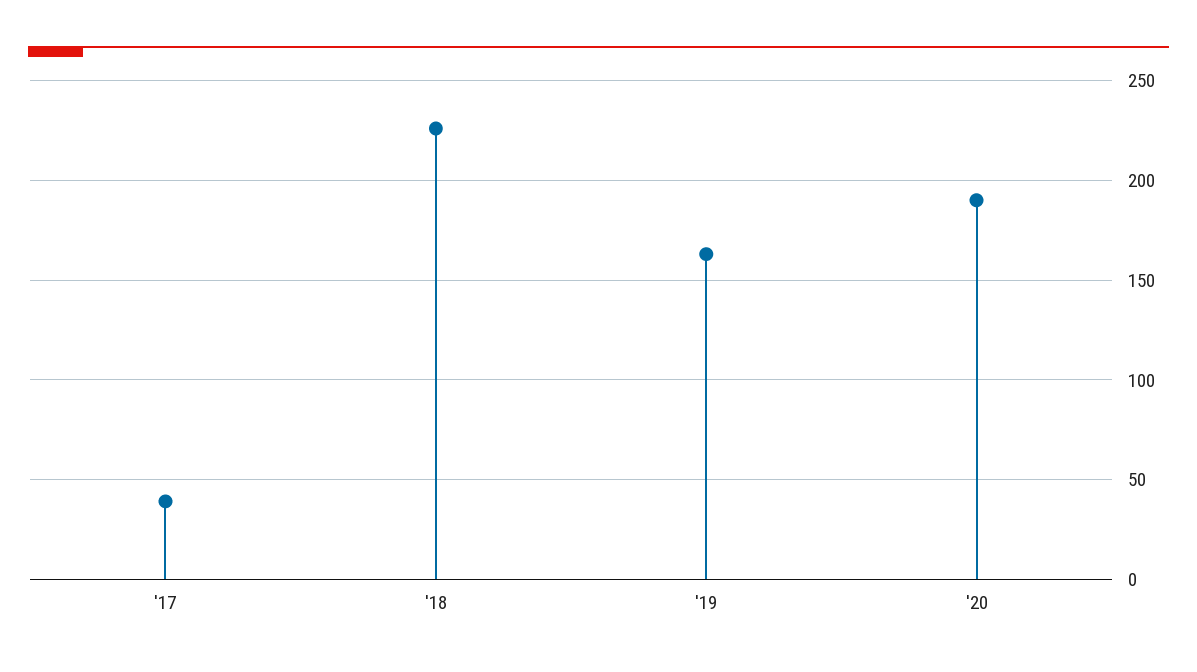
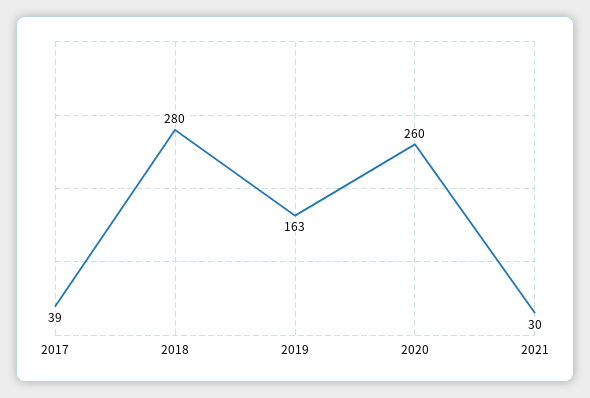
'18: 225 -> 280
'20: 190 -> 260
2021: none -> 30

